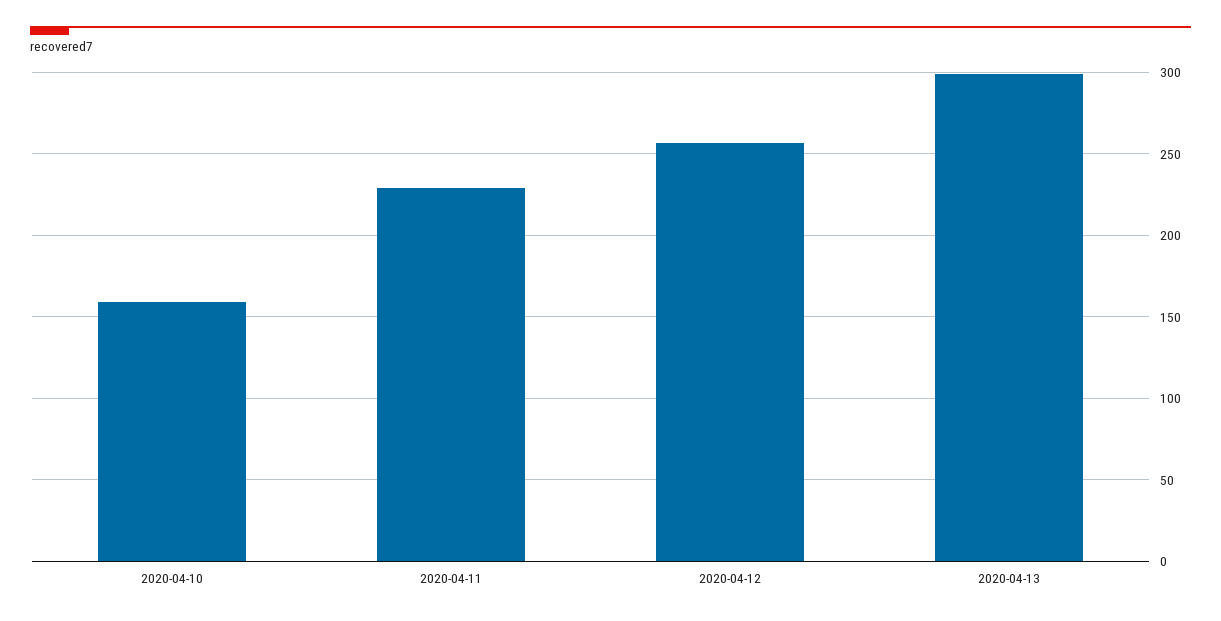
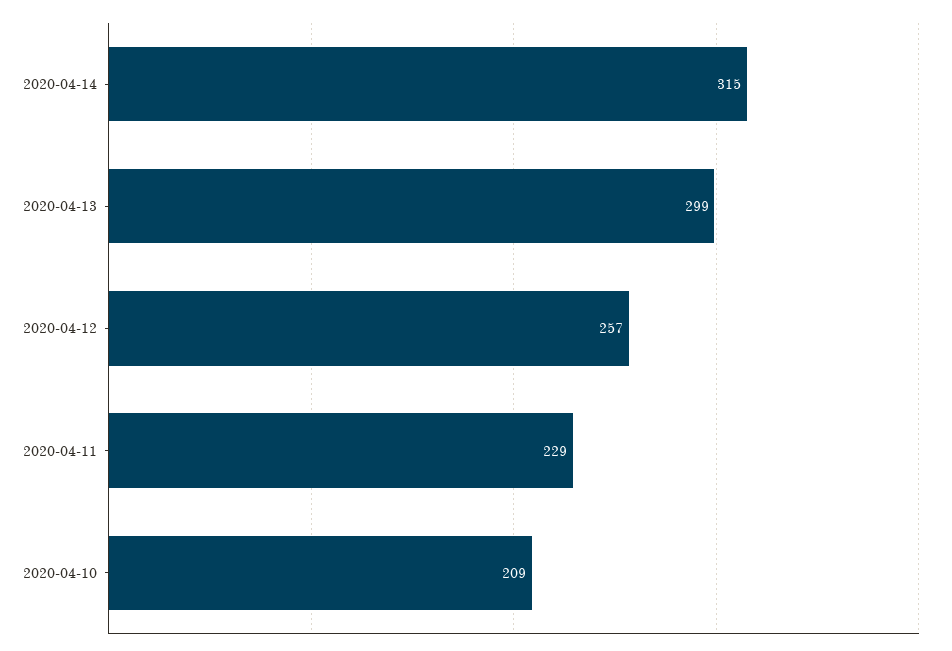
2020-04-10: 160 -> 209
2020-04-14: none -> 315

